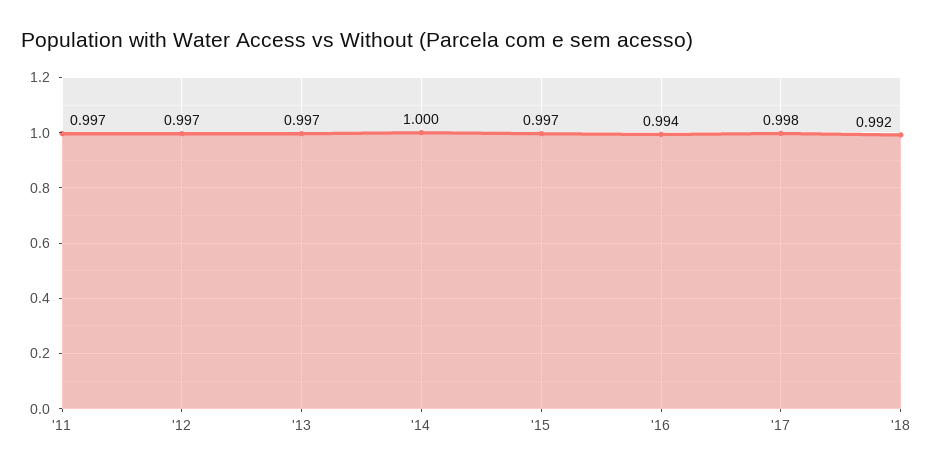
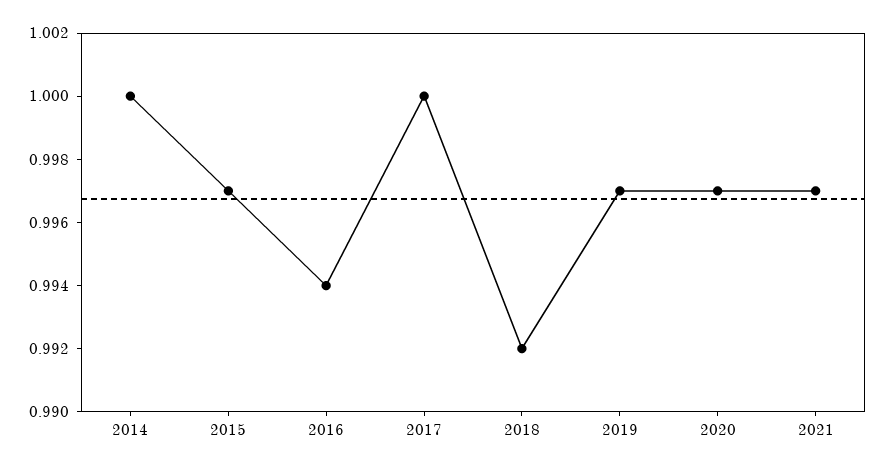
'11: 0.997 -> none
'12: 0.997 -> none
'13: 0.997 -> none
'17: 0.998 -> 1
2019: none -> 0.997
2020: none -> 0.997
2021: none -> 0.997

